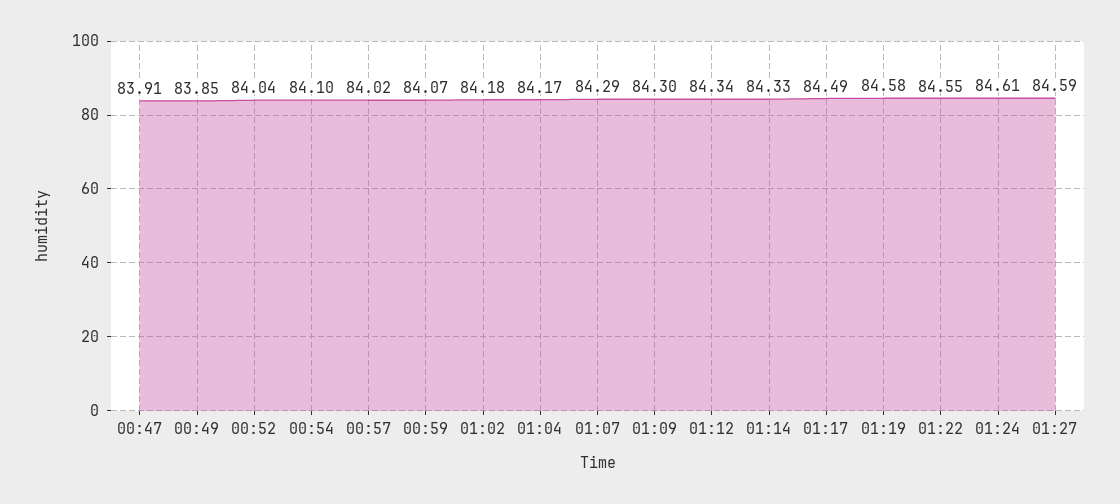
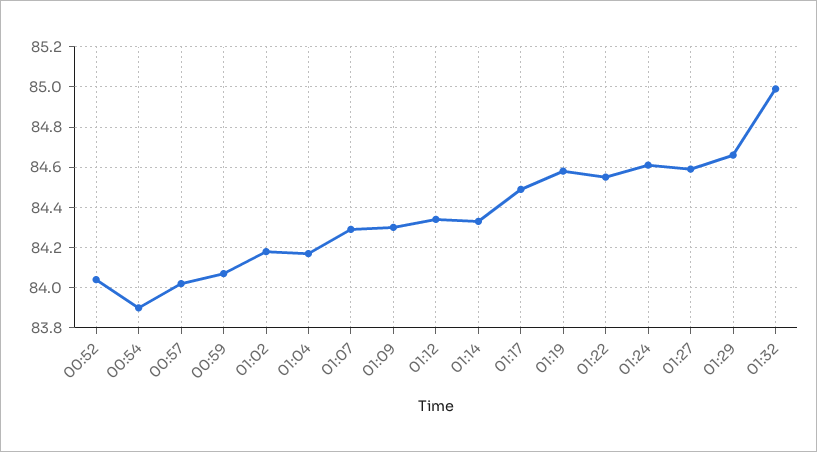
00:47: 83.91 -> none
00:49: 83.85 -> none
00:54: 84.1 -> 83.9
01:29: none -> 84.65
01:32: none -> 85

